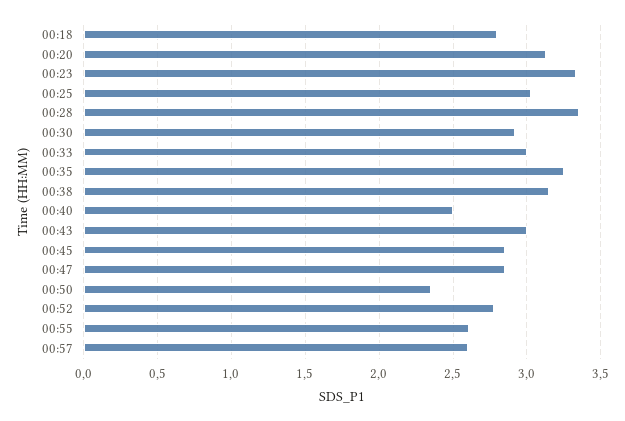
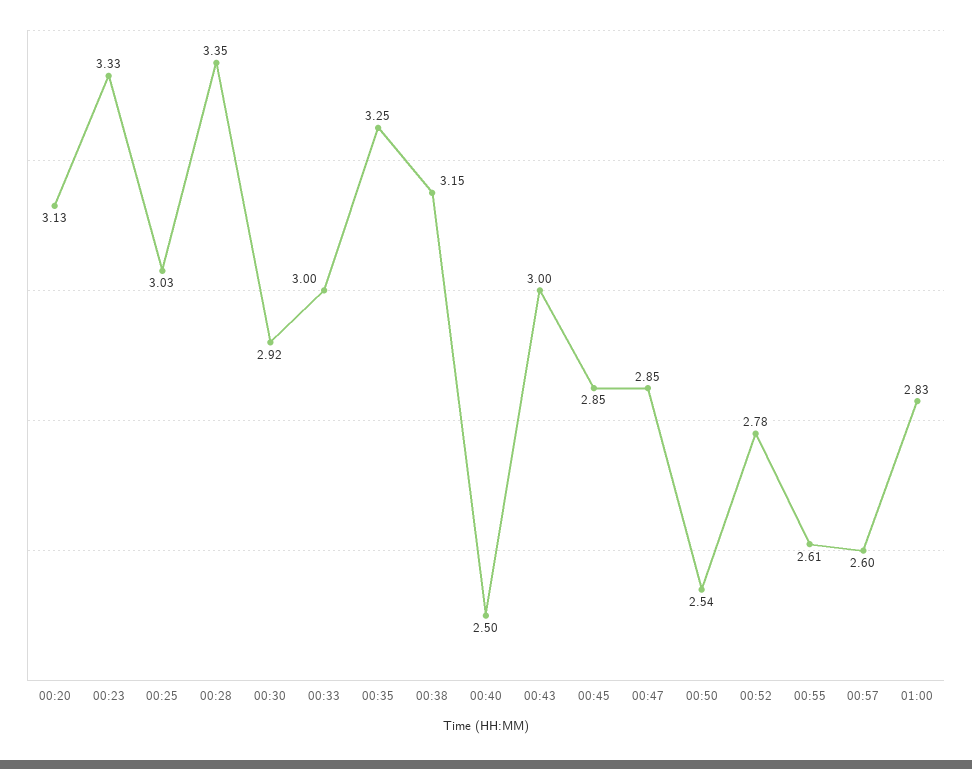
00:18: 2.8 -> none
00:50: 2.35 -> 2.54
01:00: none -> 2.83

